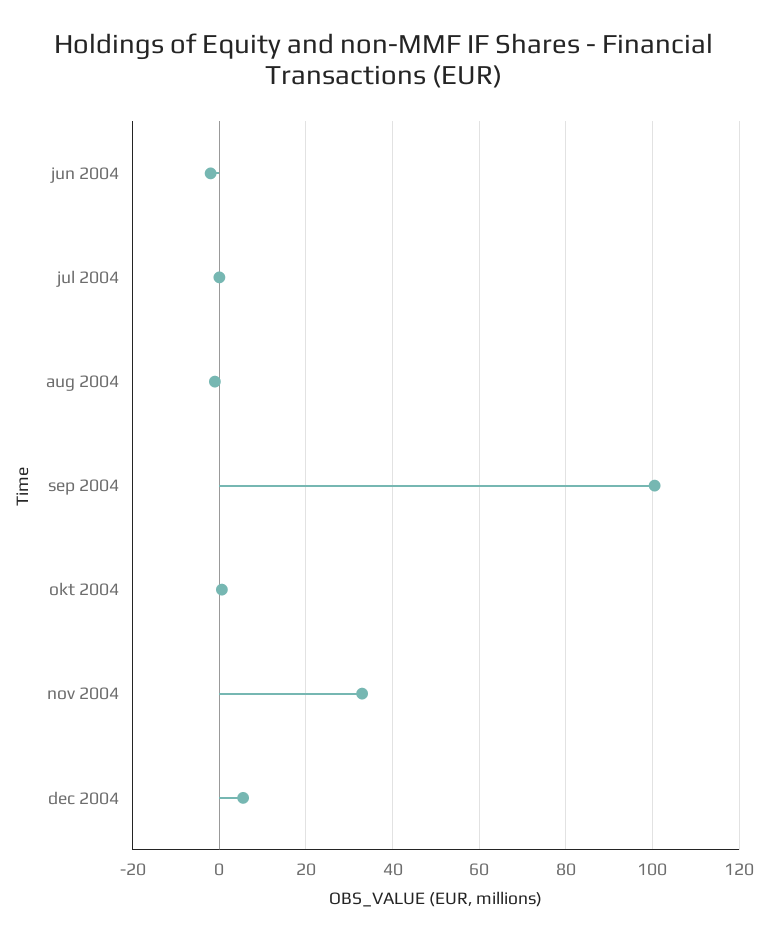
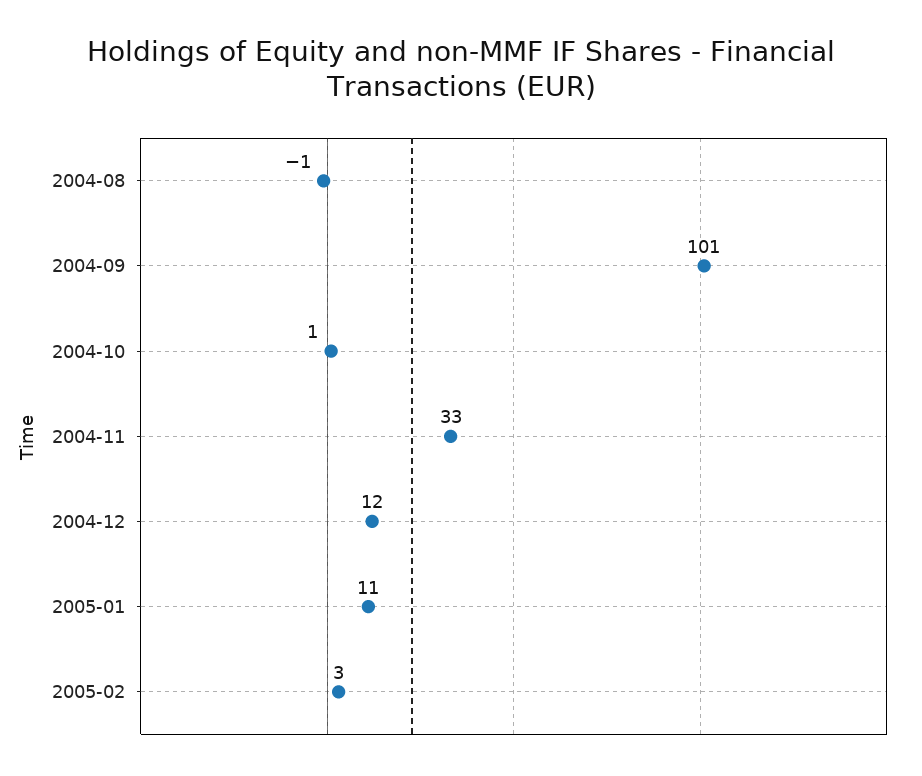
jun 2004: -2 -> none
jul 2004: 0 -> none
dec 2004: 6 -> 12
2005-01: none -> 11
2005-02: none -> 3

